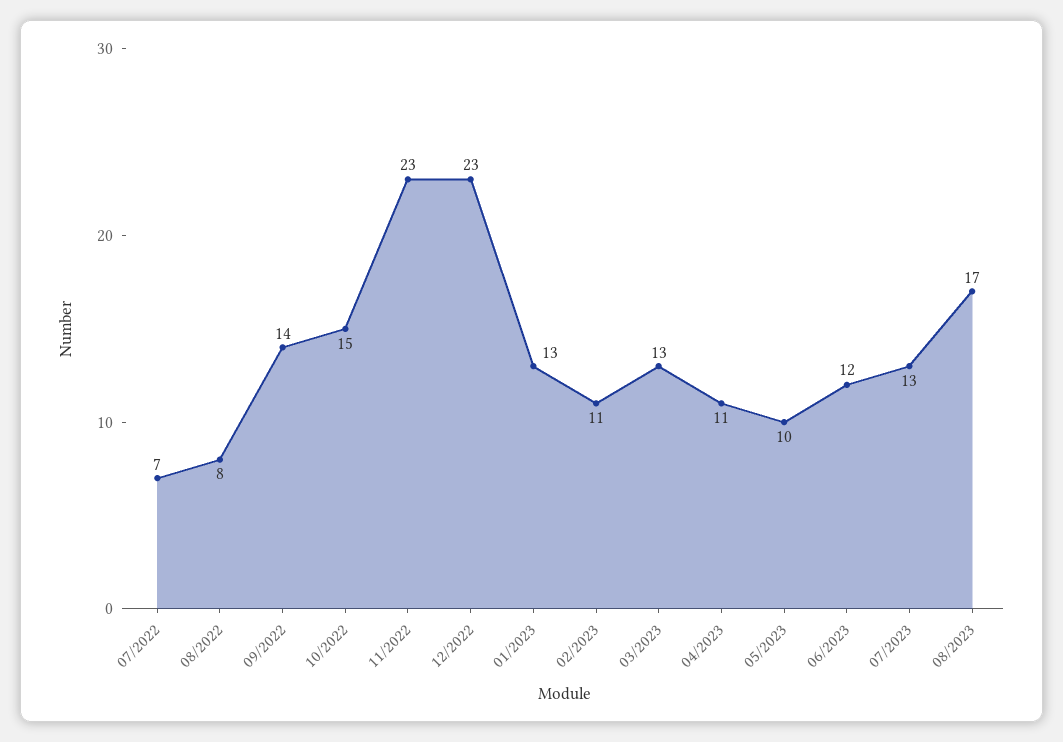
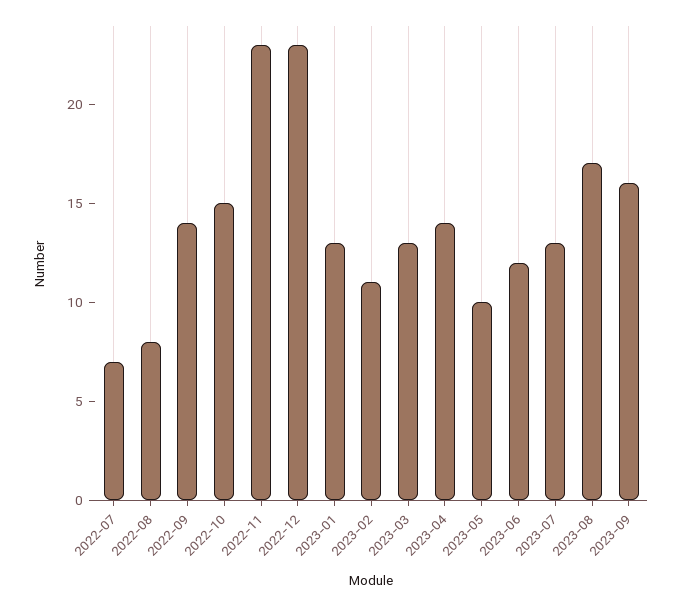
04/2023: 11 -> 14
2023-09: none -> 16

